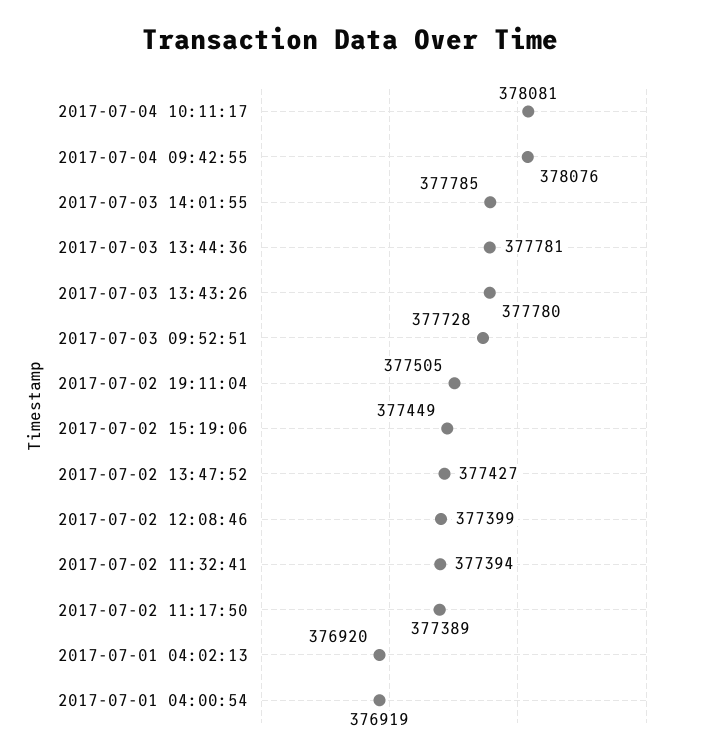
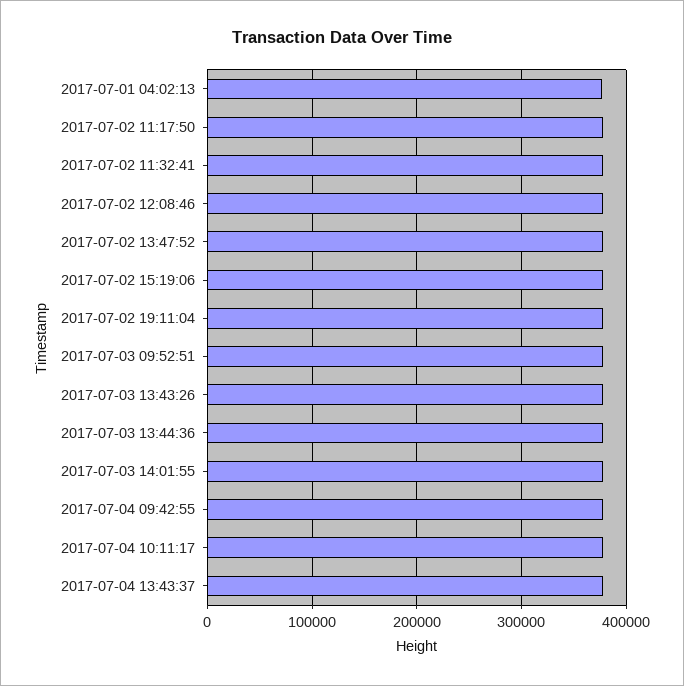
2017-07-01 04:00:54: 376919 -> none
2017-07-04 13:43:37: none -> 380000

